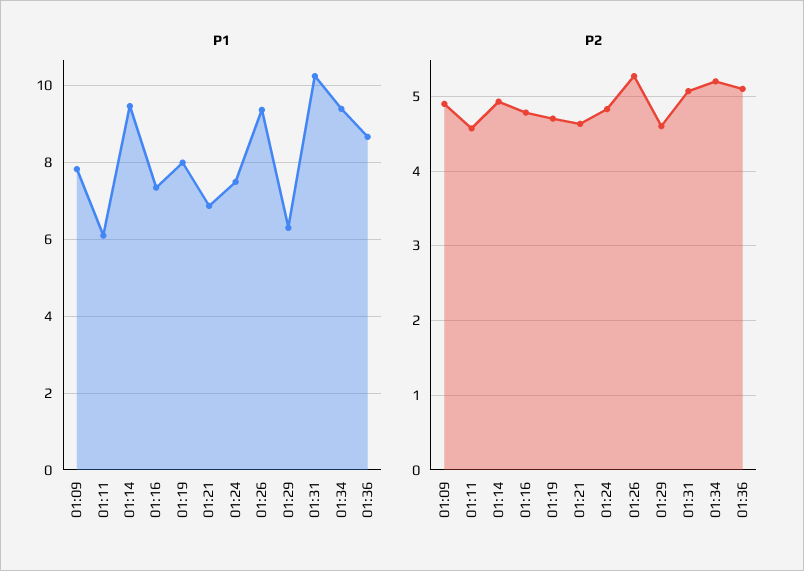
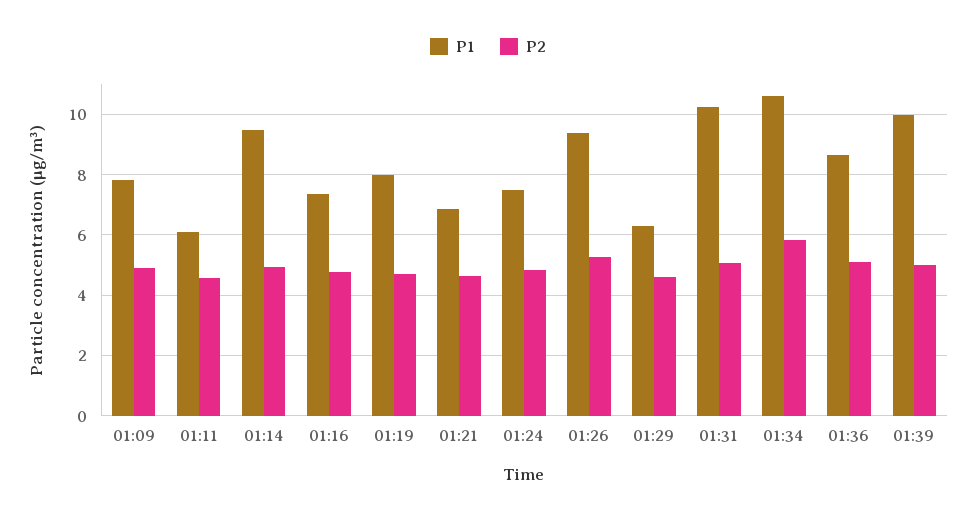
P1, 01:34: 9.4 -> 10.6
P2, 01:34: 5.2 -> 5.8
P1, 01:39: none -> 10
P2, 01:39: none -> 5

